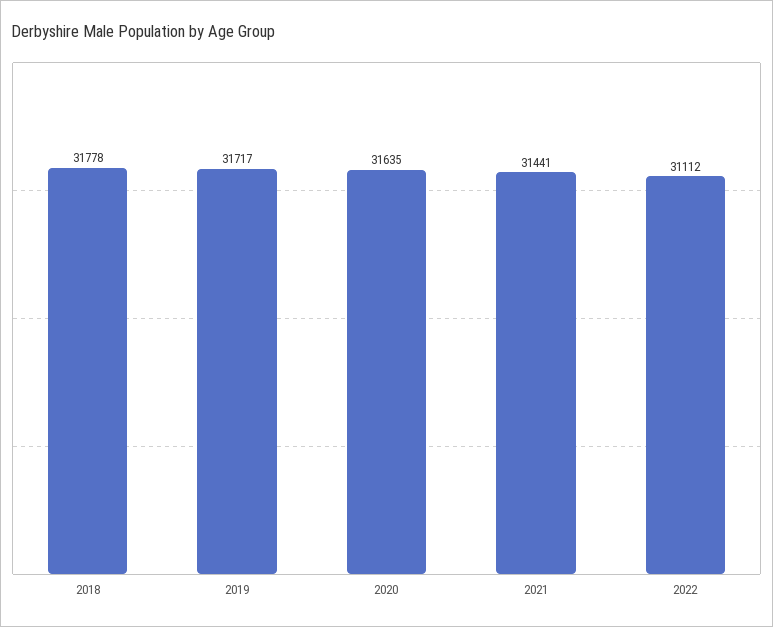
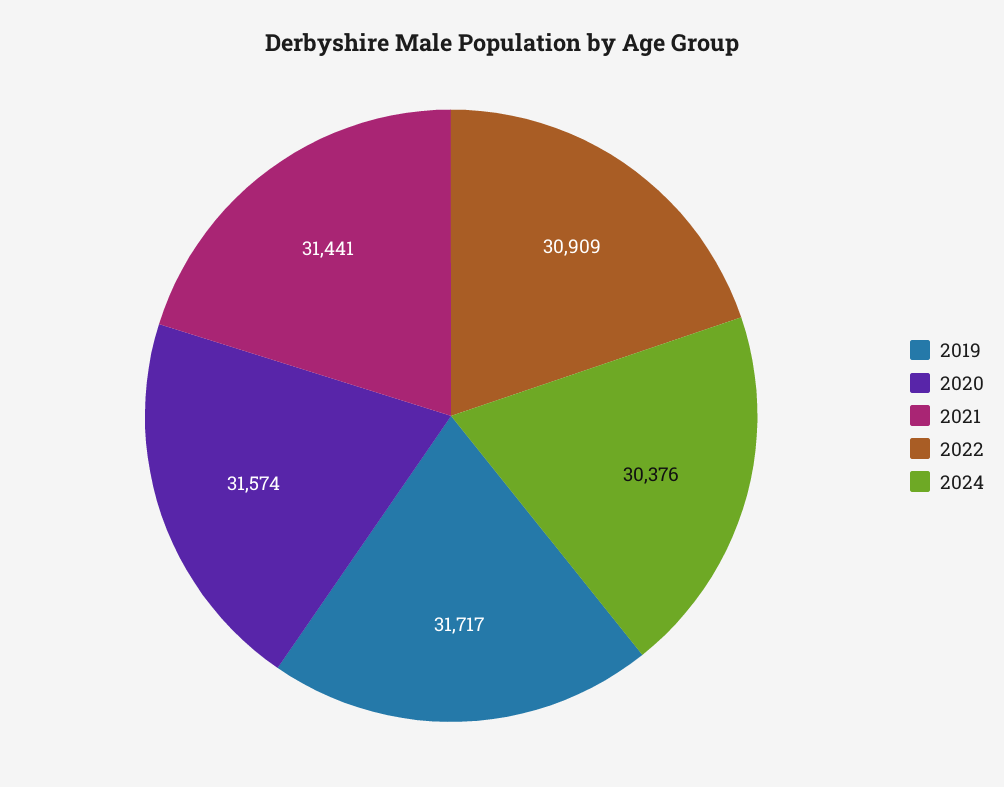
2018: 31778 -> none
2020: 31635 -> 31574
2022: 31112 -> 30909
2024: none -> 30376

